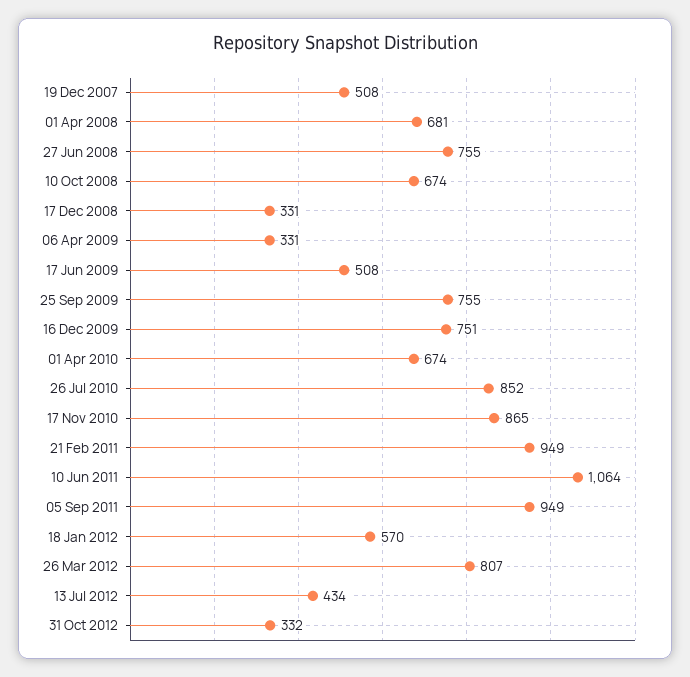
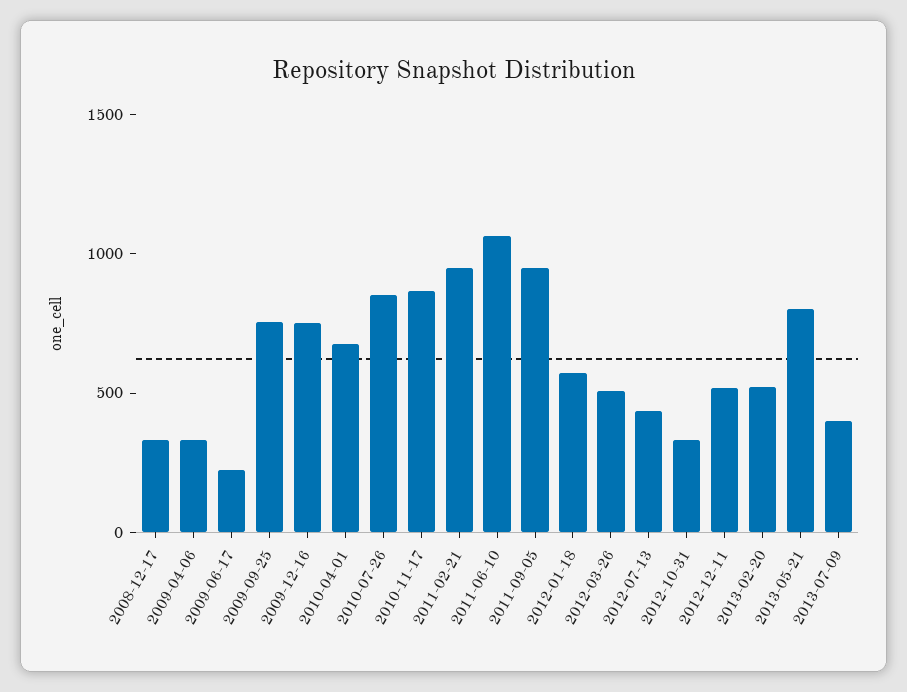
19 Dec 2007: 508 -> none
01 Apr 2008: 681 -> none
27 Jun 2008: 755 -> none
10 Oct 2008: 674 -> none
17 Jun 2009: 508 -> 200
26 Mar 2012: 807 -> 500
2012-12-11: none -> 500
2013-02-20: none -> 500
2013-05-21: none -> 800
2013-07-09: none -> 400

